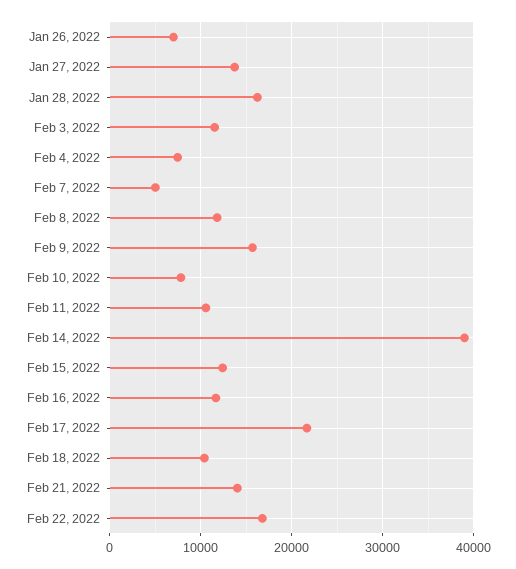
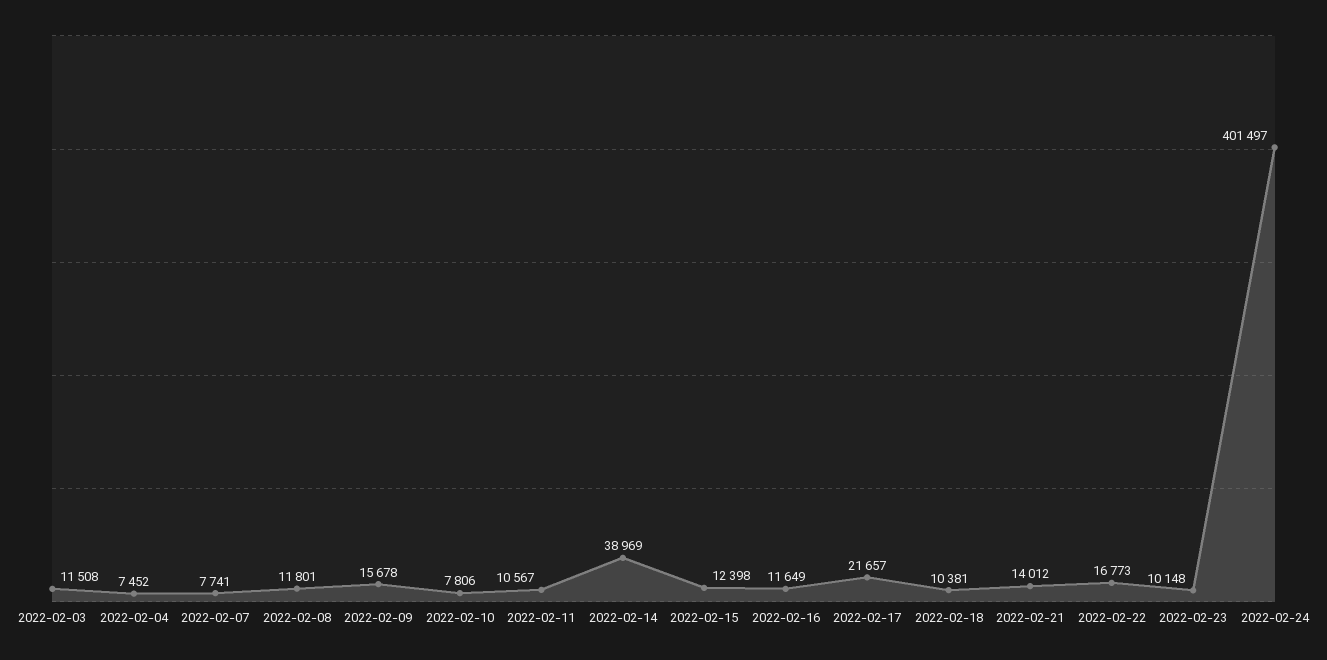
Jan 26, 2022: 7000 -> none
Jan 27, 2022: 14000 -> none
Jan 28, 2022: 16000 -> none
Feb 7, 2022: 5000 -> 7741
2022-02-23: none -> 10148
2022-02-24: none -> 401497

